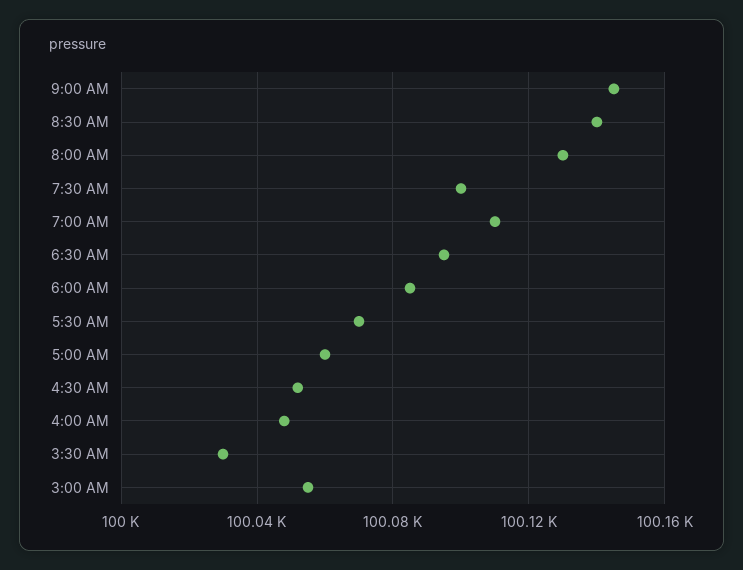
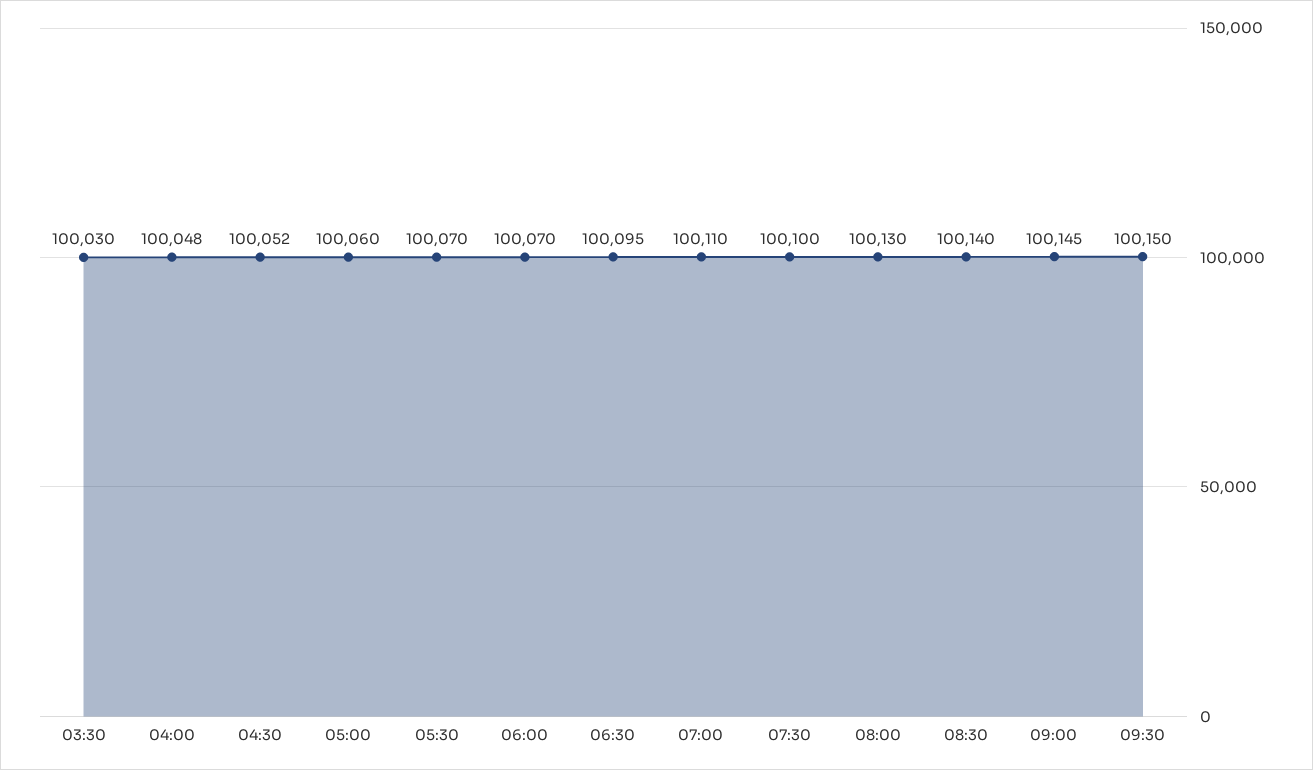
6:00 AM: 100085 -> 100070
3:00 AM: 100055 -> none
09:30: none -> 100150

